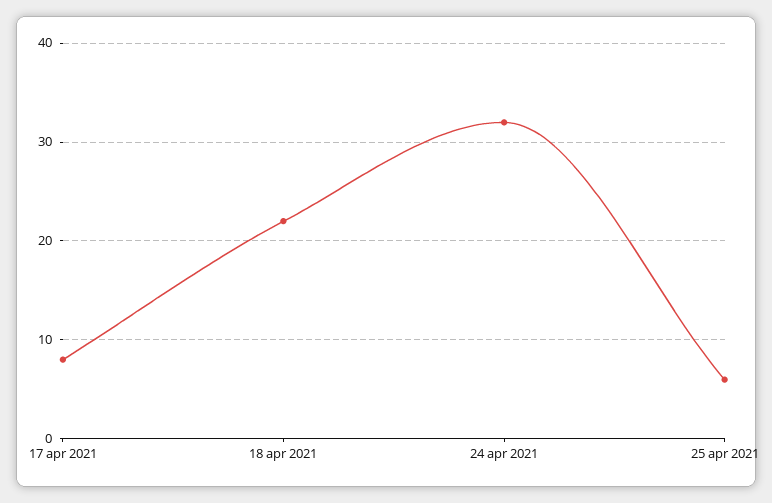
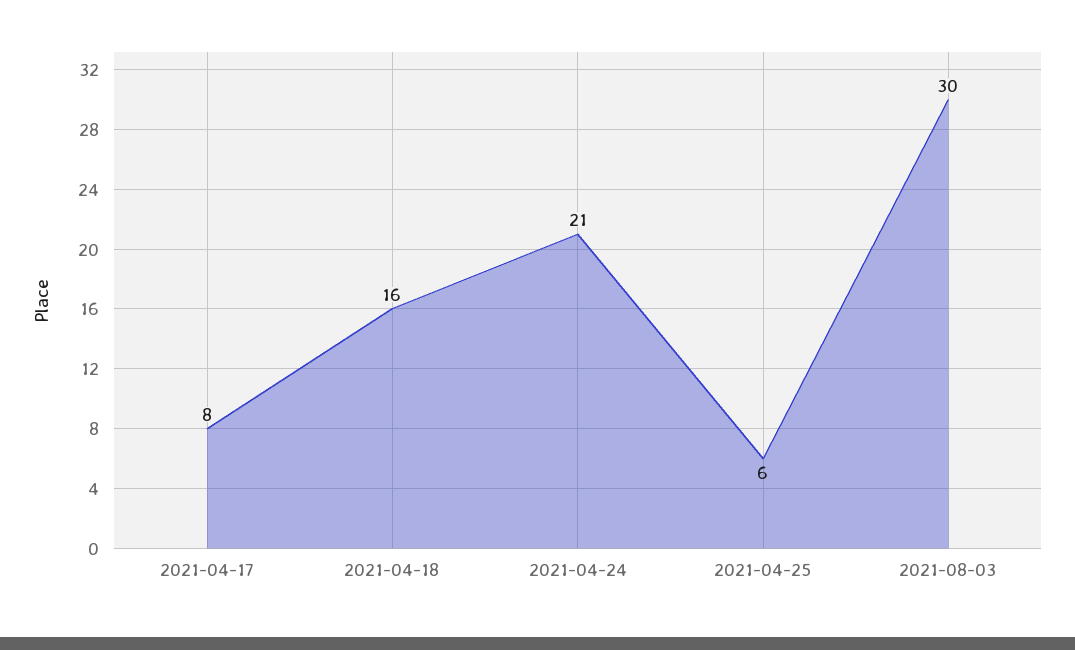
18 apr 2021: 22 -> 16
24 apr 2021: 32 -> 21
2021-08-03: none -> 30

